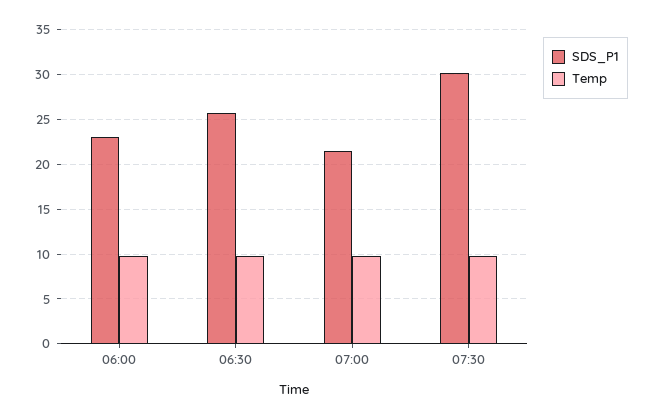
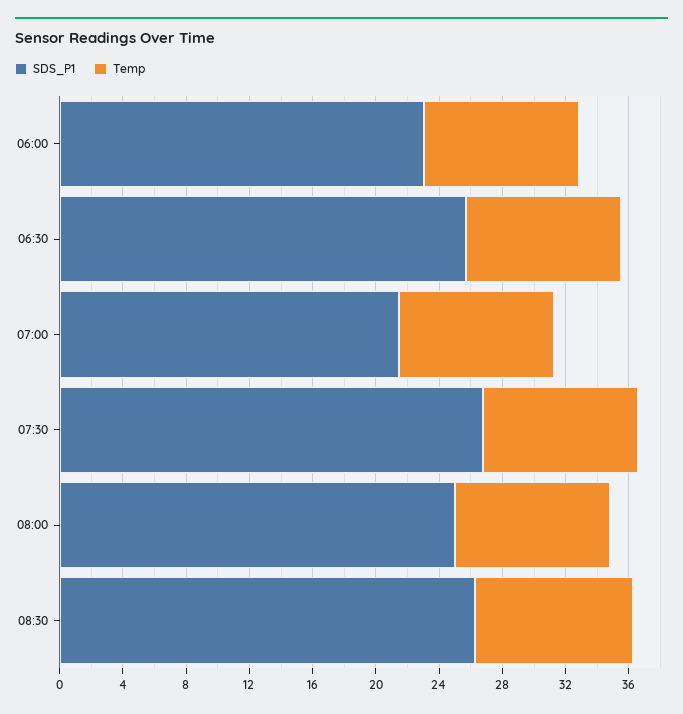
SDS_P1, 07:30: 30 -> 27
SDS_P1, 08:00: none -> 25
Temp, 08:00: none -> 10
SDS_P1, 08:30: none -> 26
Temp, 08:30: none -> 10

